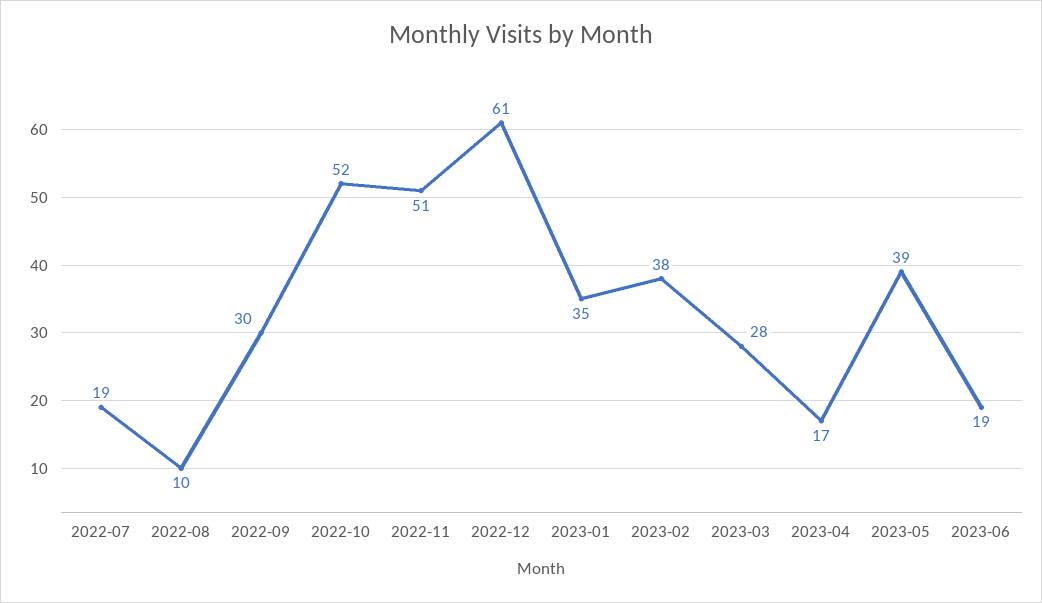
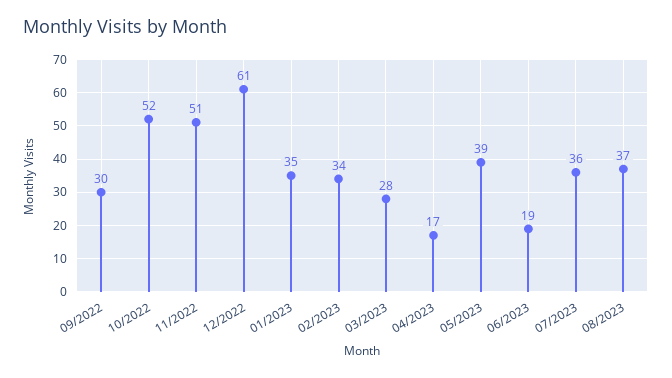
2022-07: 19 -> none
2022-08: 10 -> none
2023-02: 38 -> 34
07/2023: none -> 36
08/2023: none -> 37

